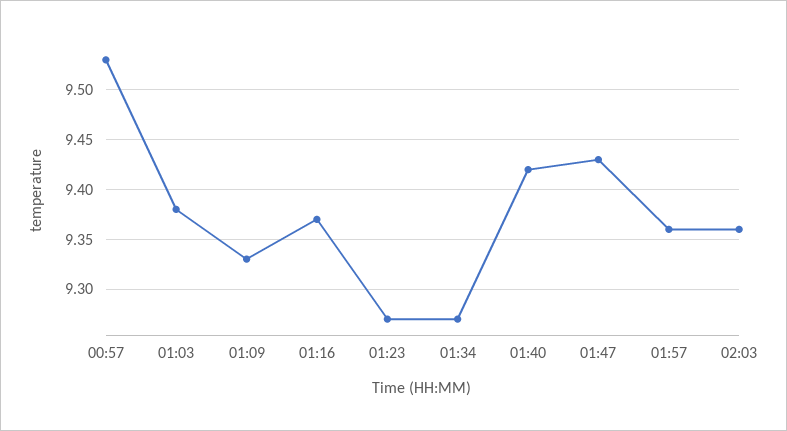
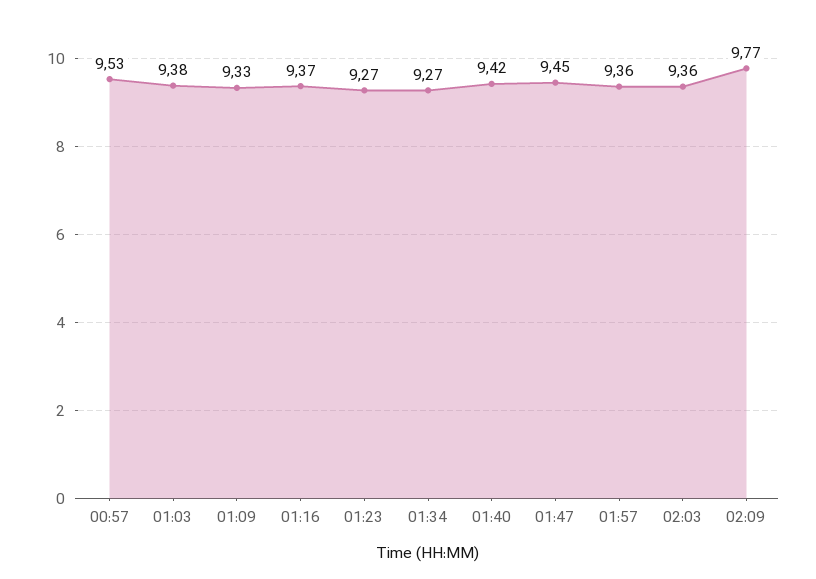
01:47: 9.43 -> 9.45
02:09: none -> 9.77

